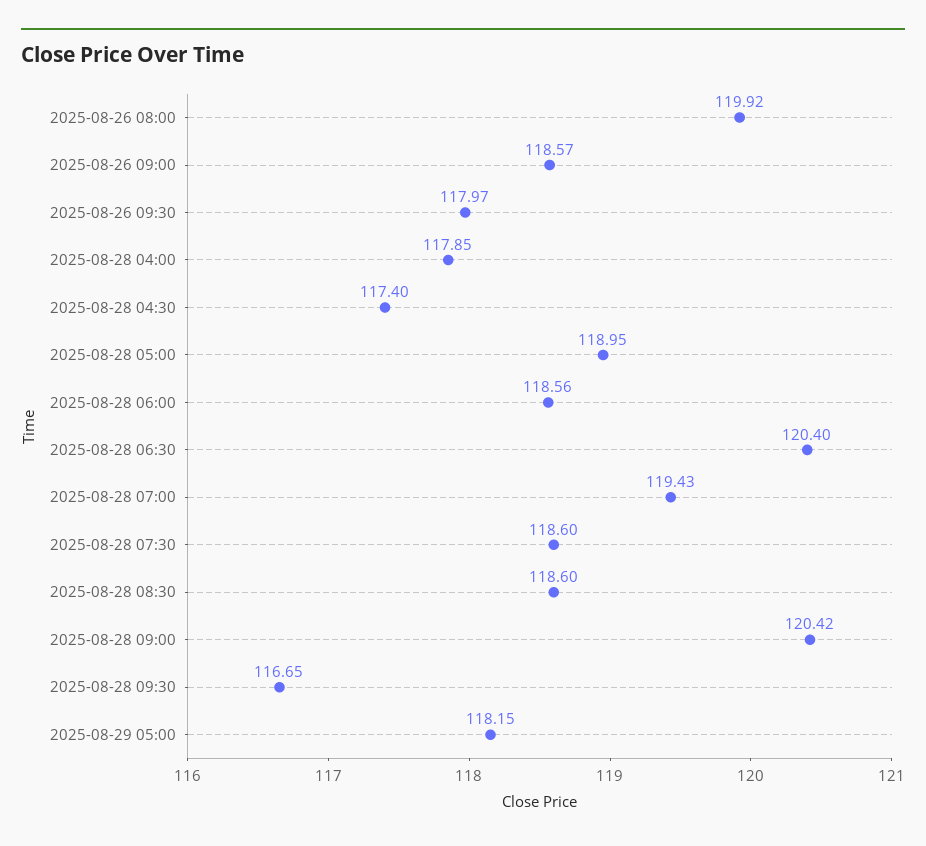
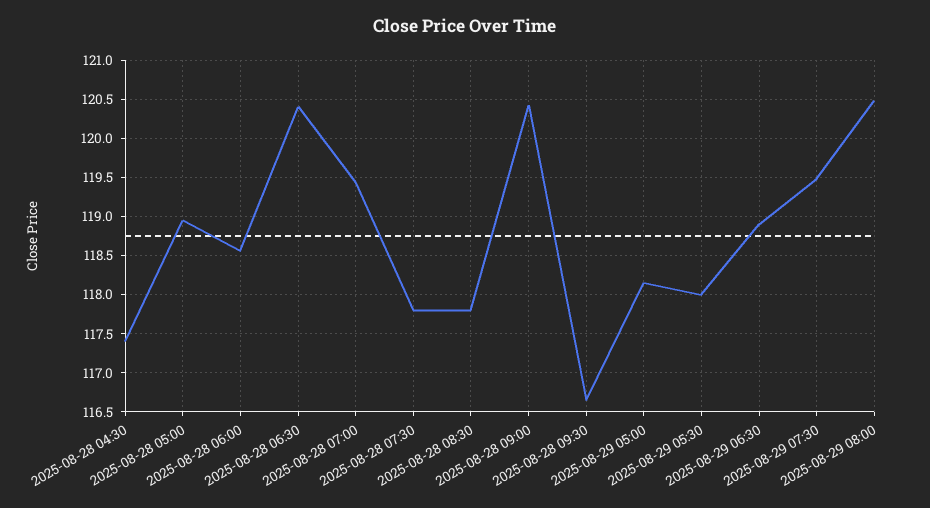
2025-08-26 08:00: 119.92 -> none
2025-08-26 09:00: 118.57 -> none
2025-08-26 09:30: 117.97 -> none
2025-08-28 04:00: 117.85 -> none
2025-08-28 07:30: 118.6 -> 117.8
2025-08-28 08:30: 118.6 -> 117.8
2025-08-29 05:30: none -> 118
2025-08-29 06:30: none -> 118.9
2025-08-29 07:30: none -> 119.5
2025-08-29 08:00: none -> 120.5

